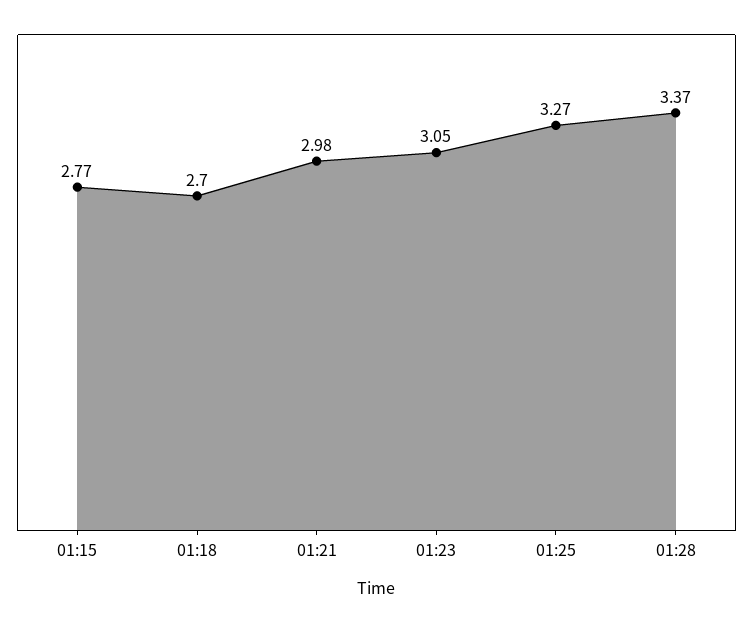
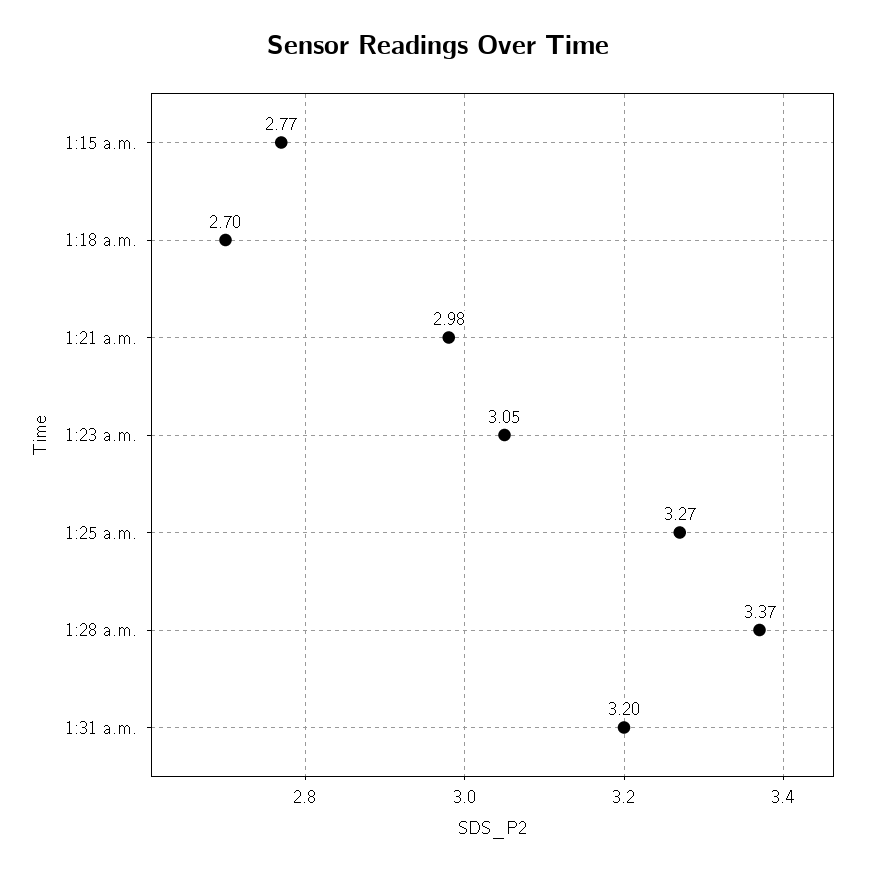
1:31 a.m.: none -> 3.2

